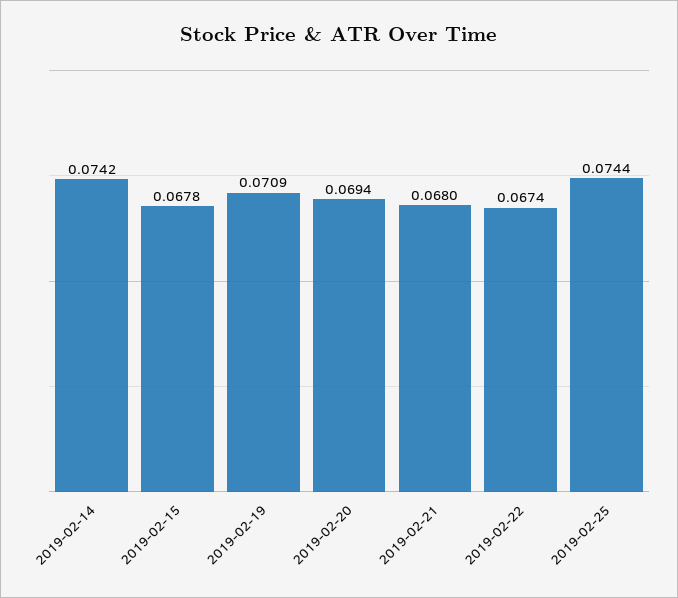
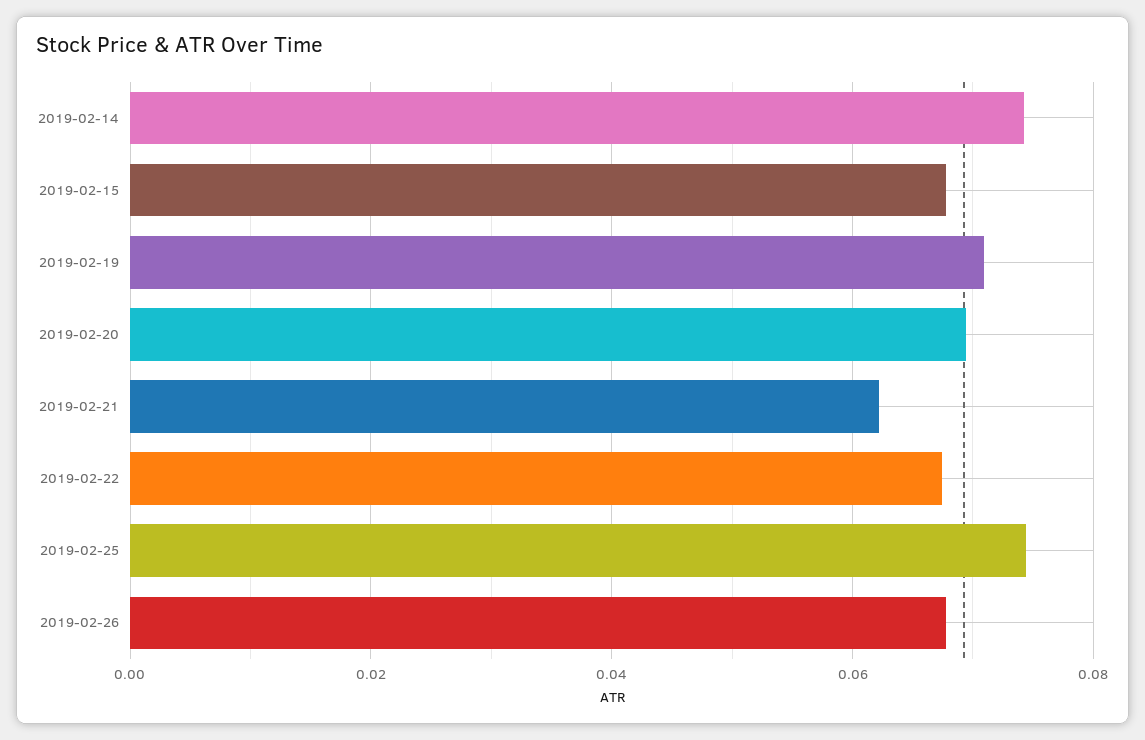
2019-02-21: 0.068 -> 0.062
2019-02-26: none -> 0.068

